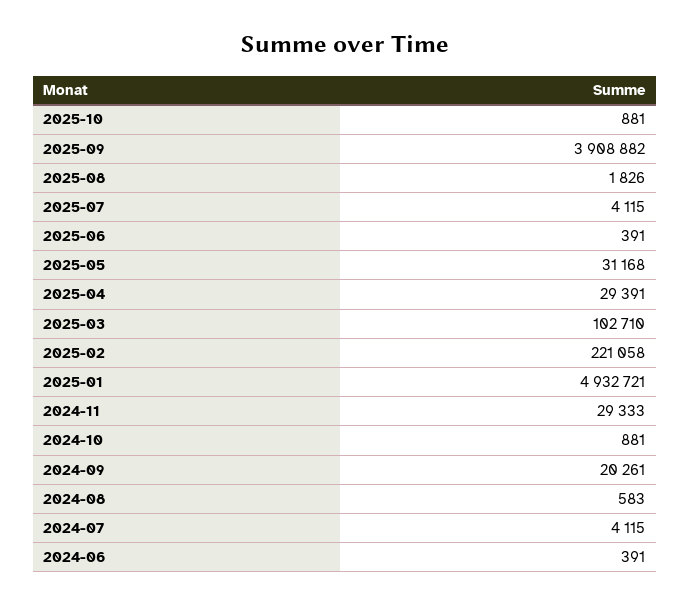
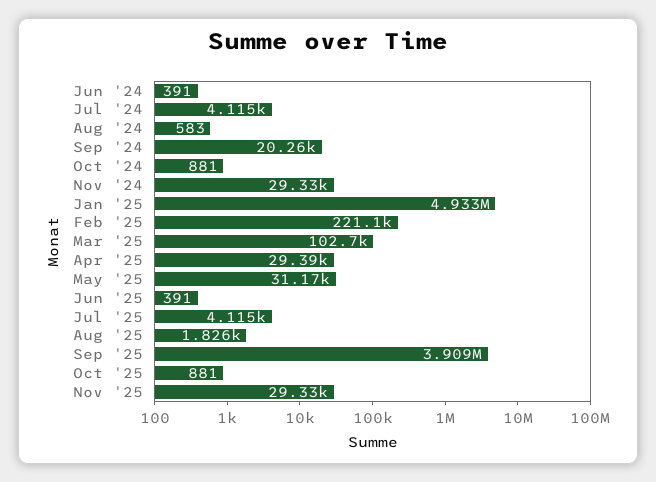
Nov '25: none -> 29330

